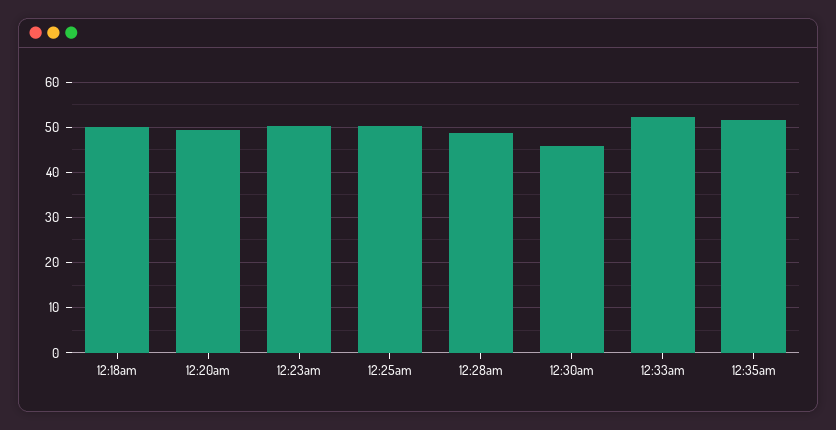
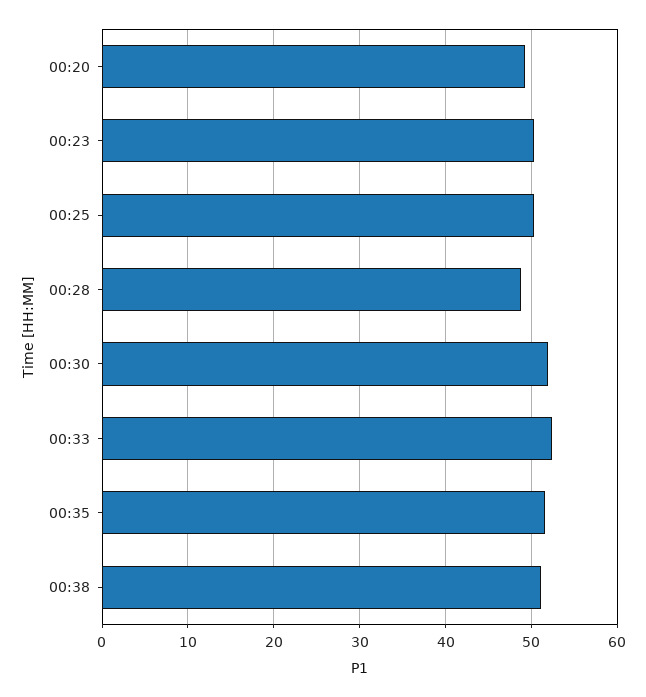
12:18am: 50 -> none
12:30am: 46 -> 52
00:38: none -> 51

